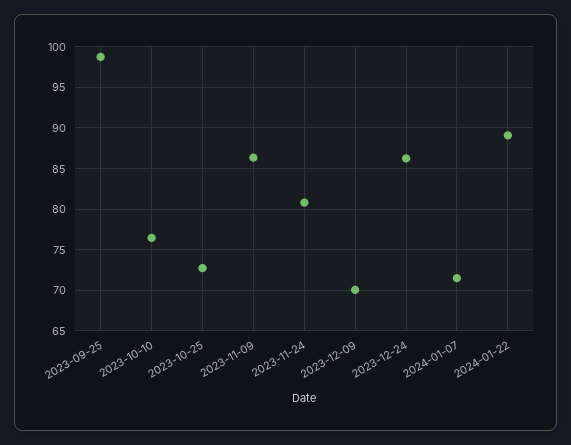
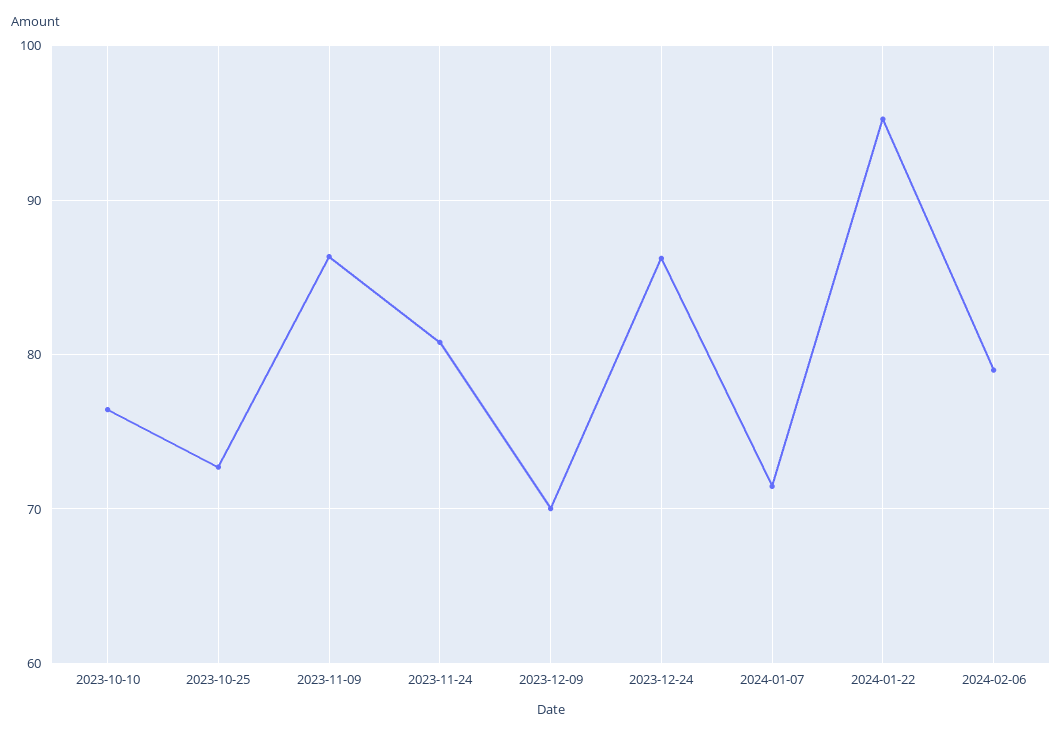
2023-09-25: 99 -> none
2024-01-22: 89 -> 95
2024-02-06: none -> 79

